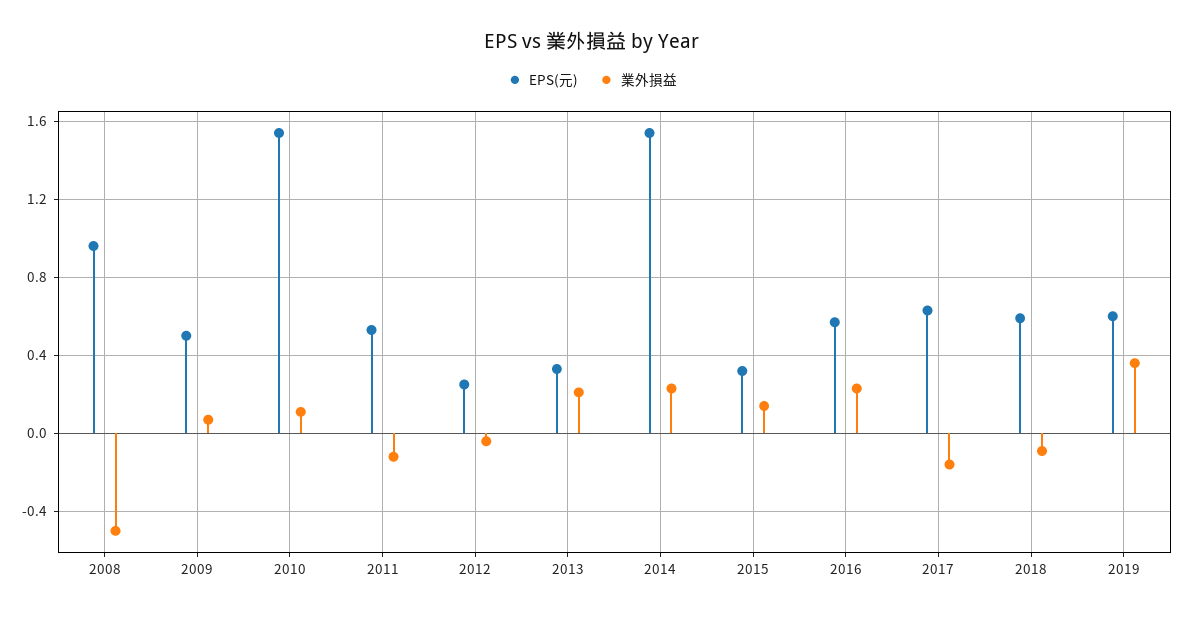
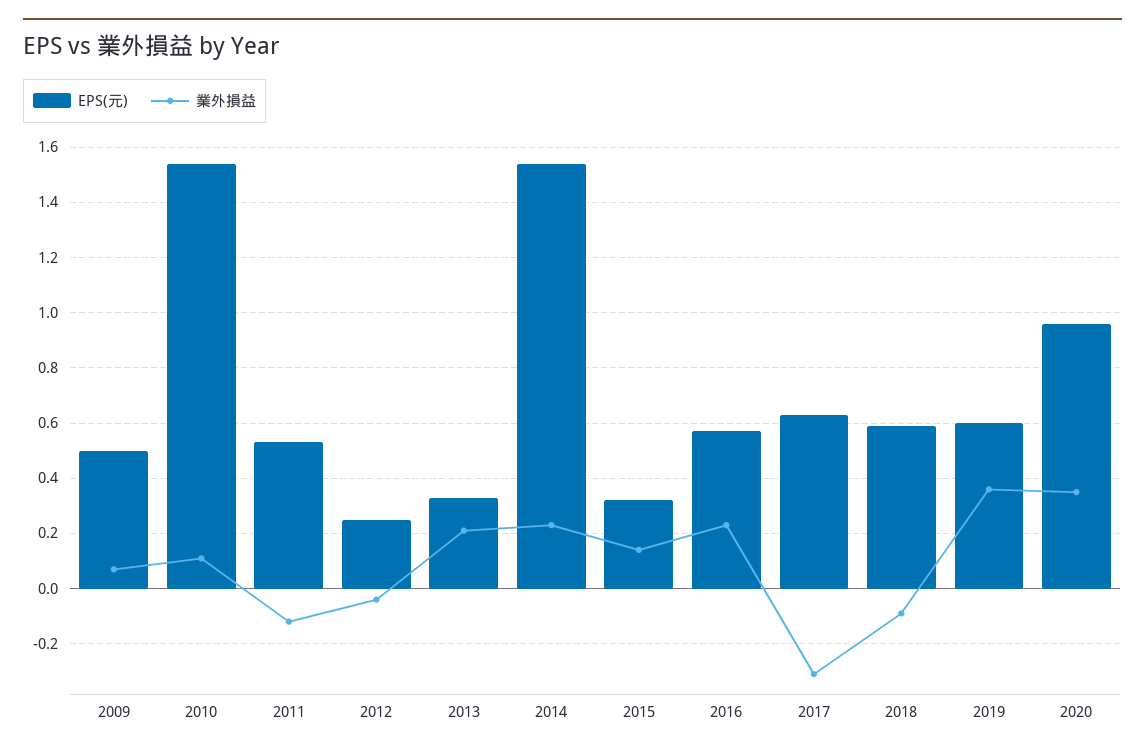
EPS(元), 2008: 0.95 -> none
業外損益, 2008: -0.5 -> none
業外損益, 2017: -0.15 -> -0.3
EPS(元), 2020: none -> 0.95
業外損益, 2020: none -> 0.35

